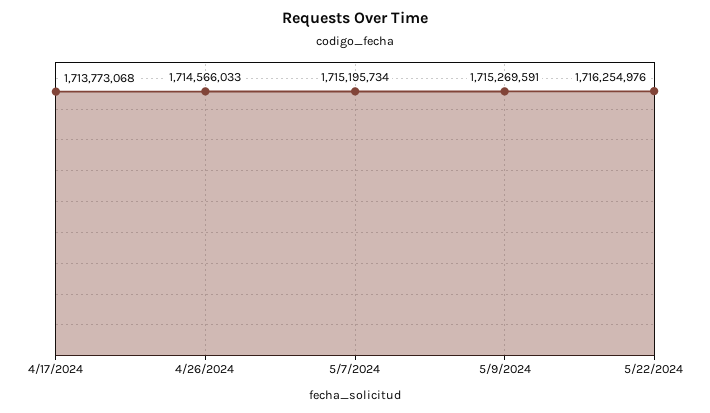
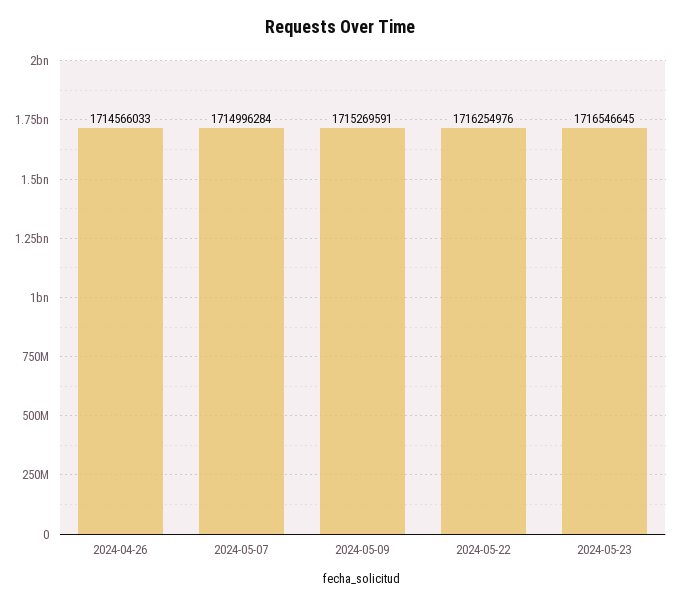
4/17/2024: 1713773068 -> none
5/7/2024: 1715195734 -> 1714996284
2024-05-23: none -> 1716546645

